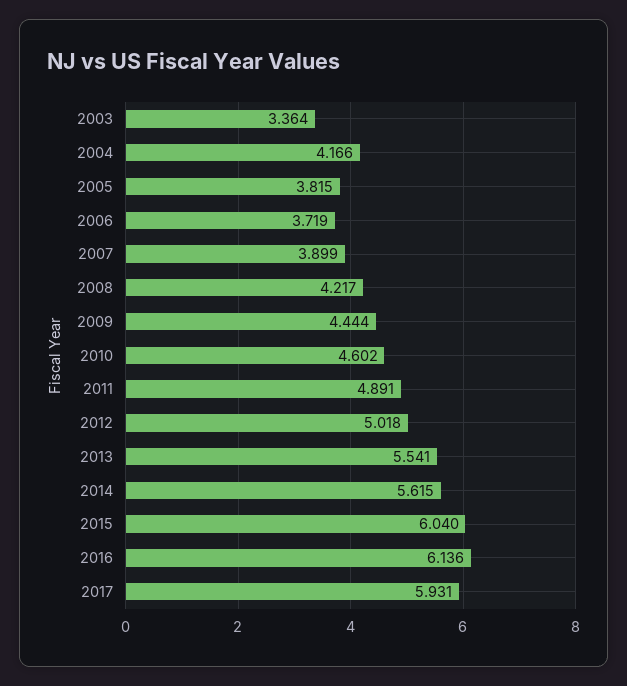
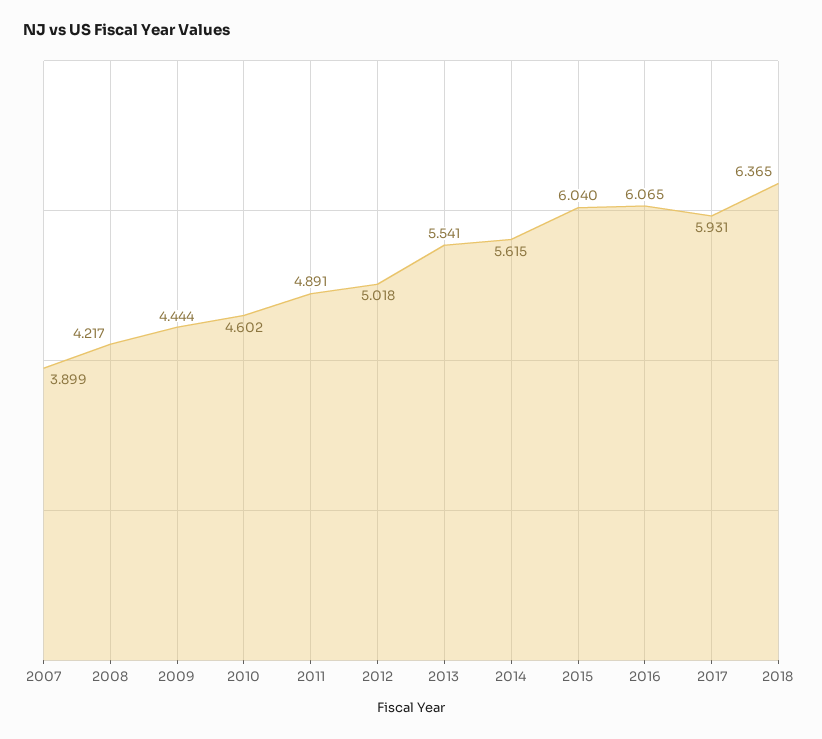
2003: 3.364 -> none
2004: 4.166 -> none
2005: 3.815 -> none
2006: 3.719 -> none
2016: 6.136 -> 6.065
2018: none -> 6.365

